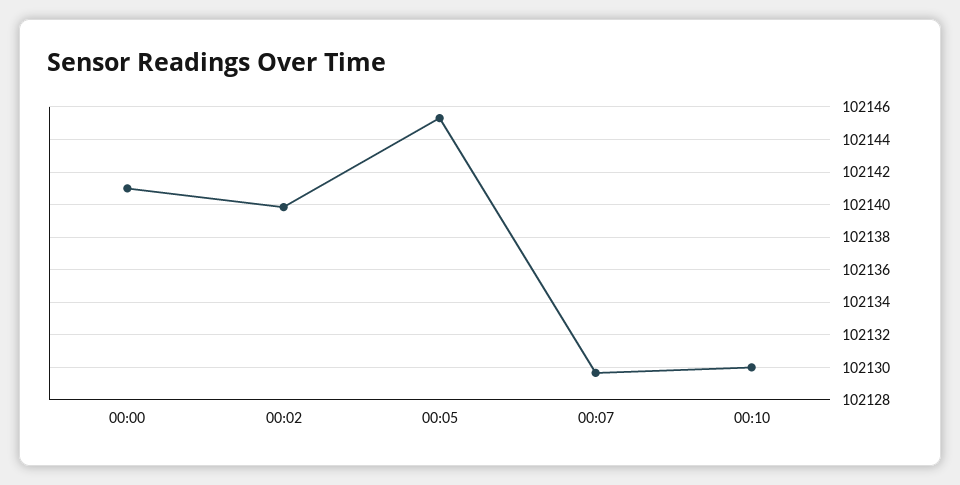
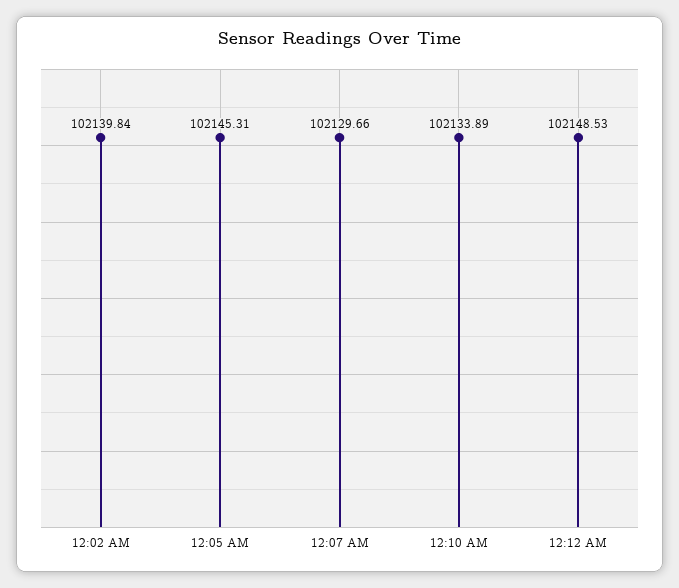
00:00: 102141 -> none
00:10: 102130 -> 102133.89
12:12 AM: none -> 102148.53

